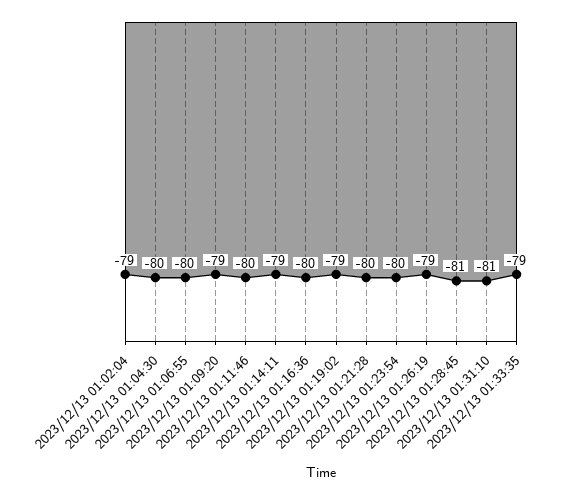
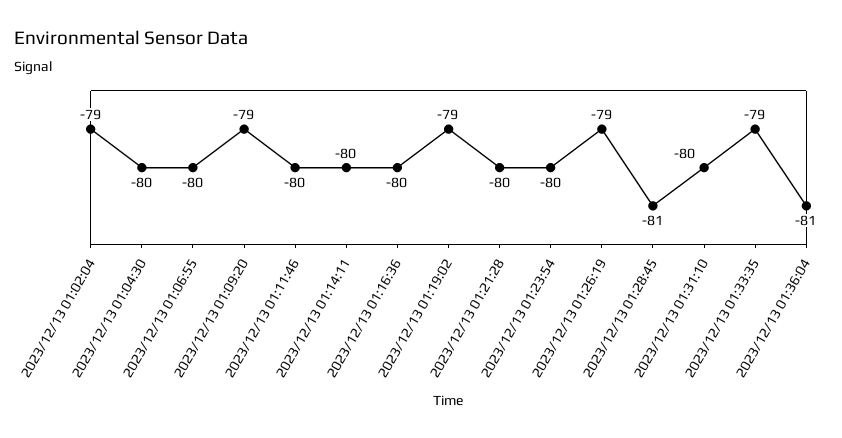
2023/12/13 01:14:11: -79 -> -80
2023/12/13 01:31:10: -81 -> -80
2023/12/13 01:36:04: none -> -81

